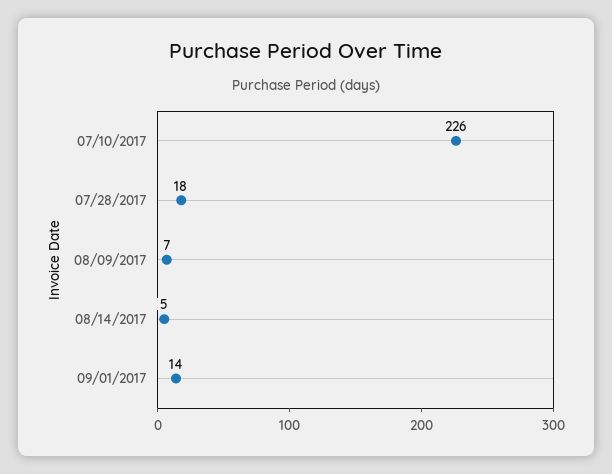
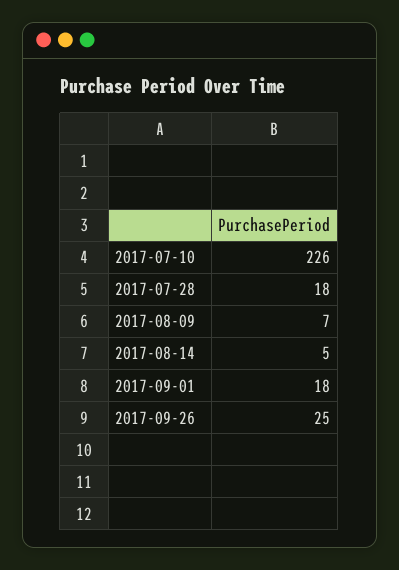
09/01/2017: 14 -> 18
2017-09-26: none -> 25

